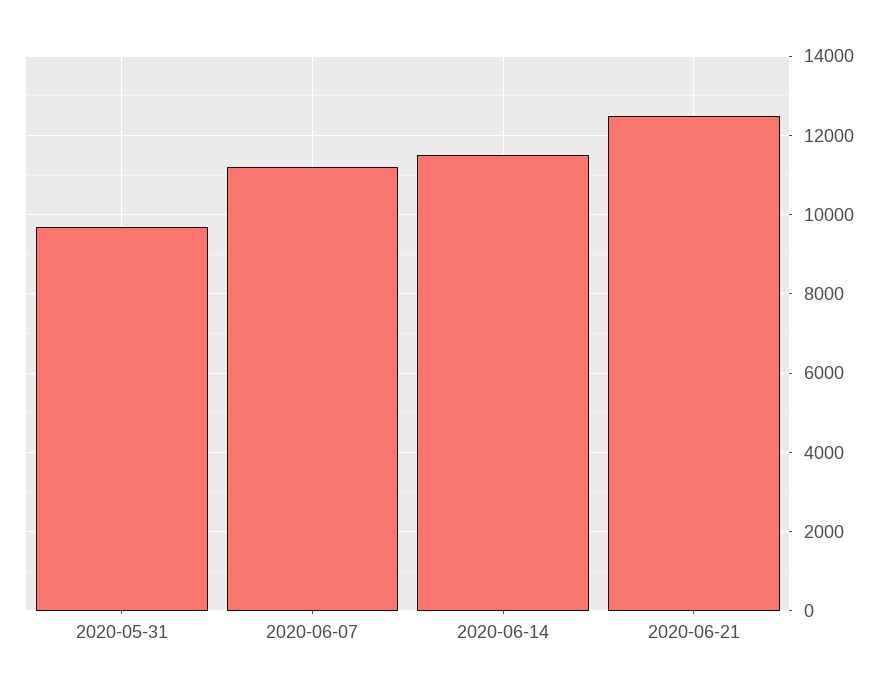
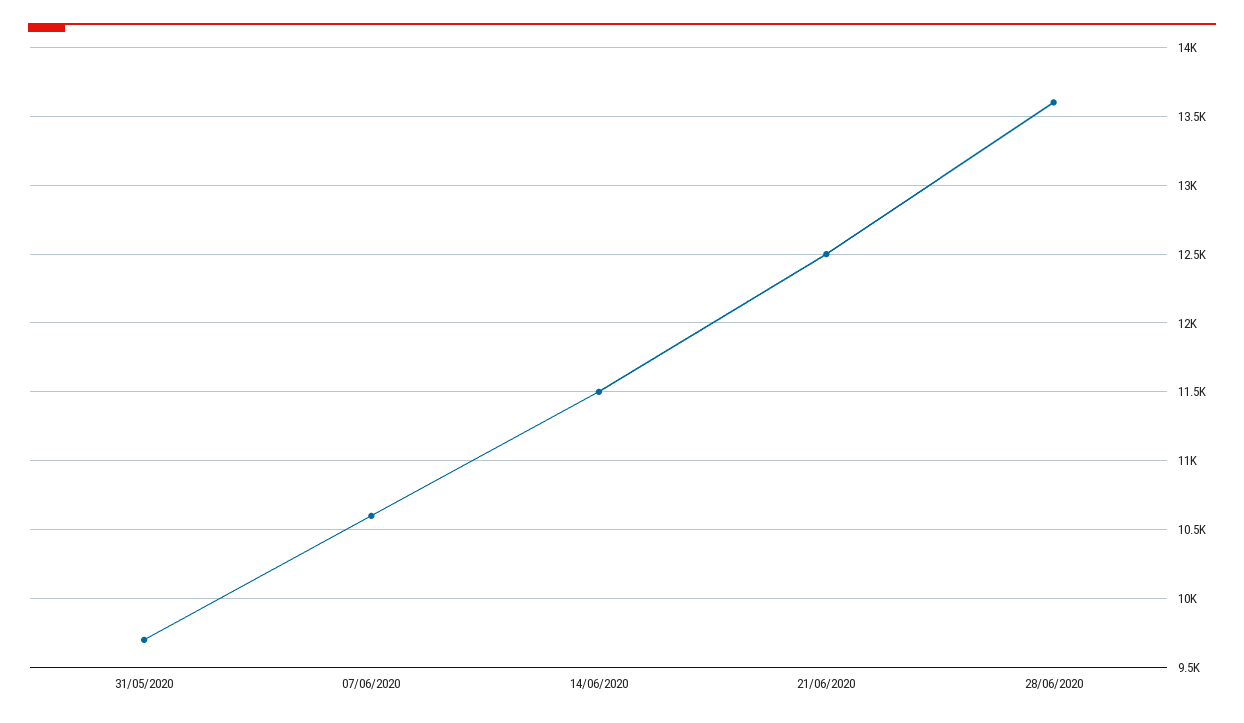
2020-06-07: 11200 -> 10600
28/06/2020: none -> 13600

